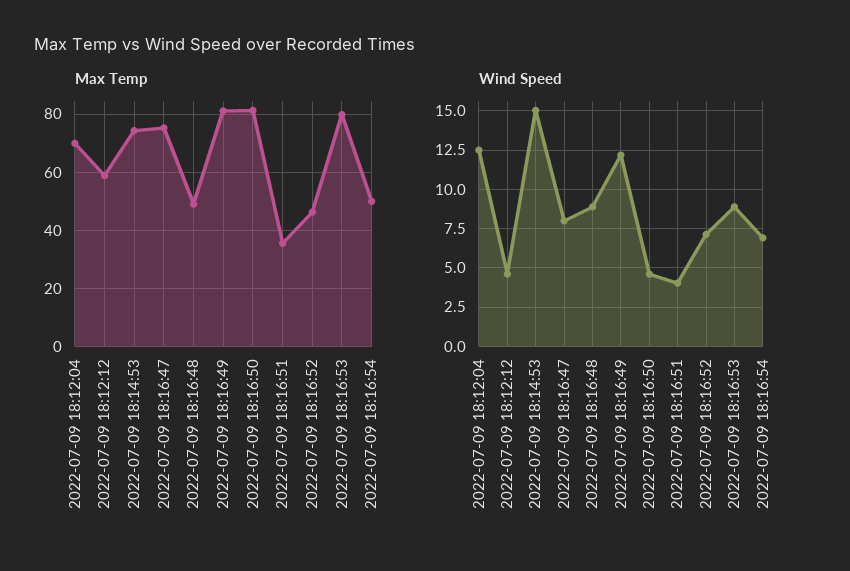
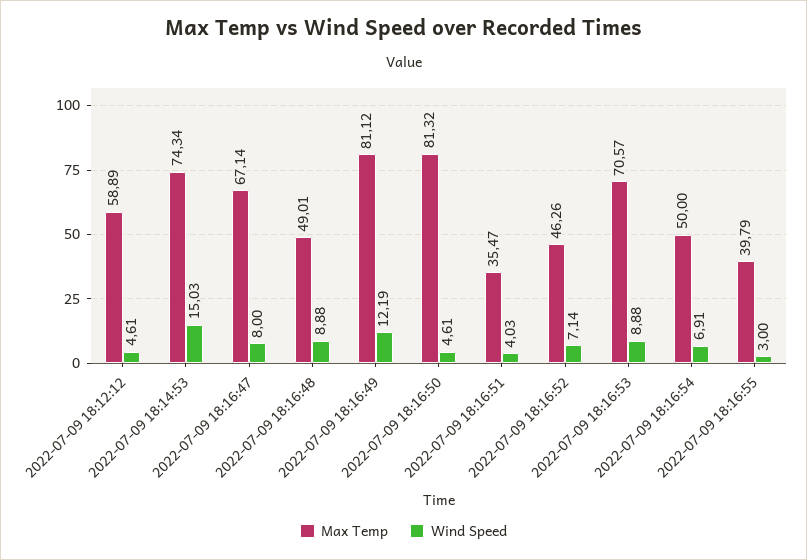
Max Temp, 2022-07-09 18:12:04: 70 -> none
Max Temp, 2022-07-09 18:16:47: 75 -> 67.14
Max Temp, 2022-07-09 18:16:53: 80 -> 70.57
Wind Speed, 2022-07-09 18:12:04: 12.5 -> none
Max Temp, 2022-07-09 18:16:55: none -> 39.79
Wind Speed, 2022-07-09 18:16:55: none -> 3

